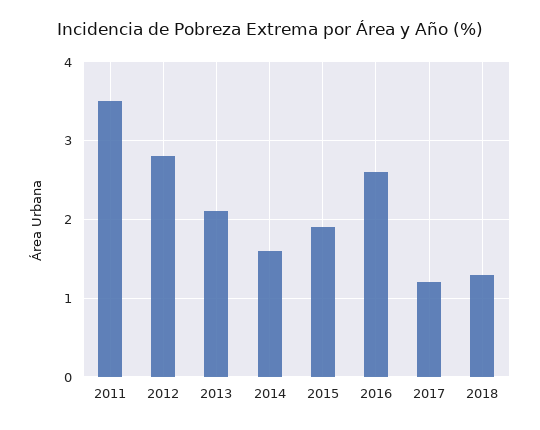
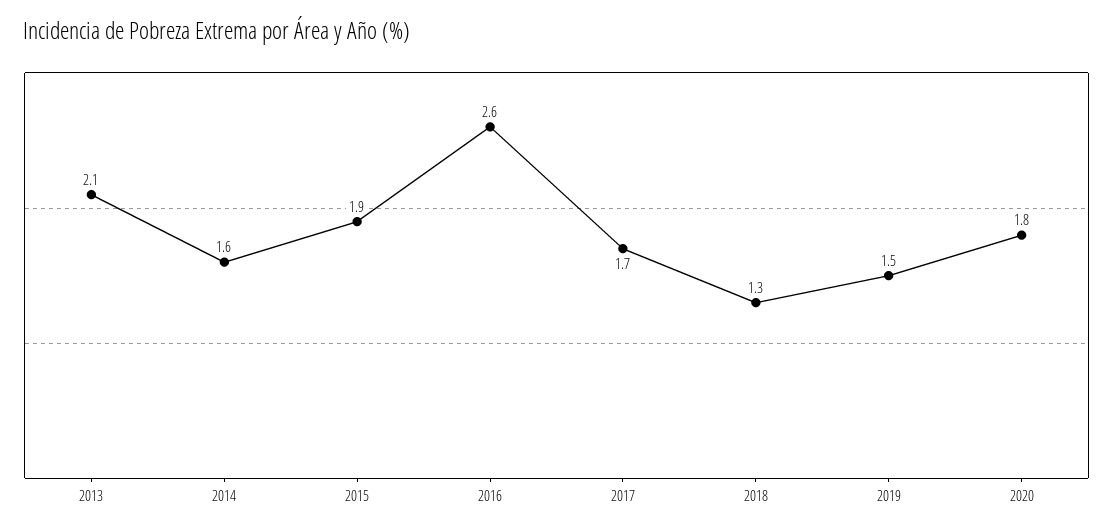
2011: 3.5 -> none
2012: 2.8 -> none
2017: 1.2 -> 1.7
2019: none -> 1.5
2020: none -> 1.8

